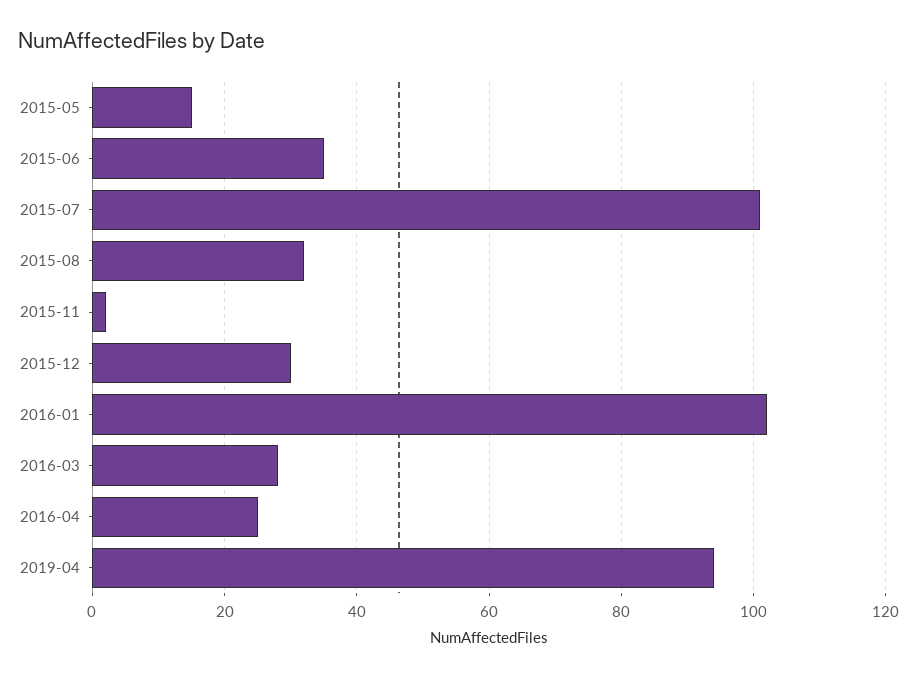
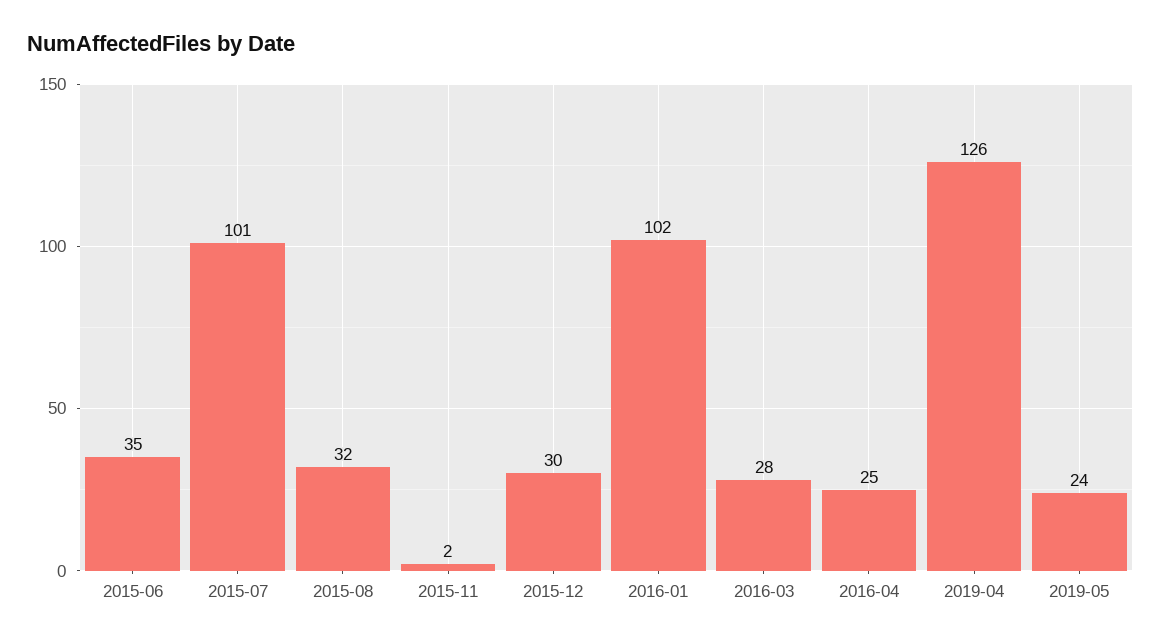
2015-05: 15 -> none
2019-04: 95 -> 126
2019-05: none -> 24

